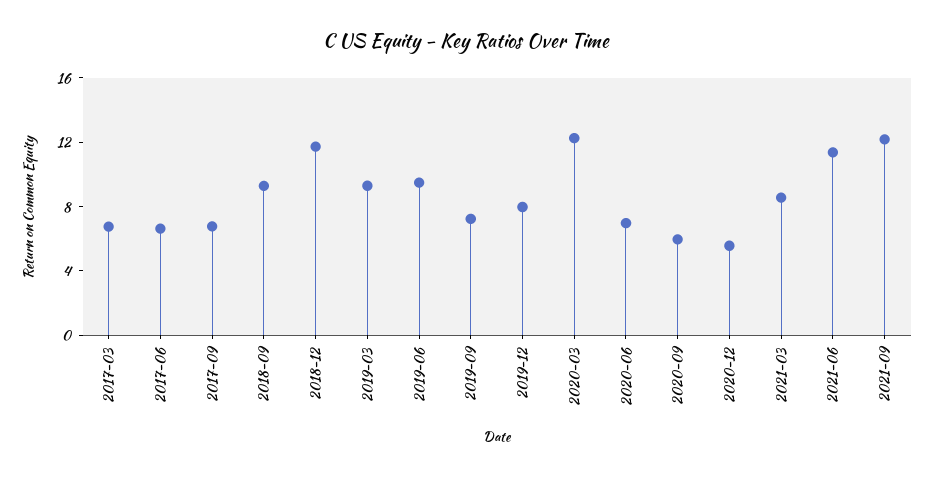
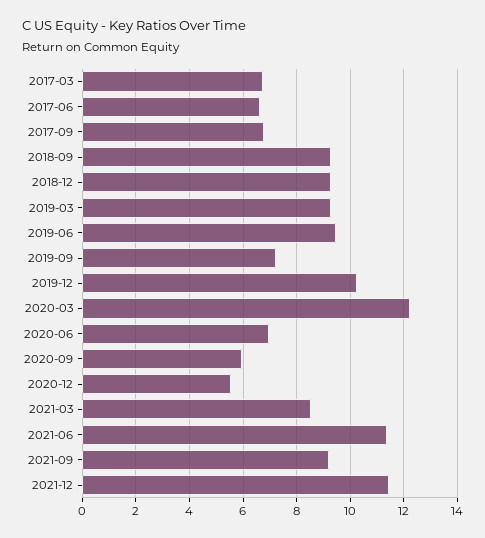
2018-12: 12 -> 9.25
2019-12: 8 -> 10.25
2021-09: 12 -> 9.25
2021-12: none -> 11.5

